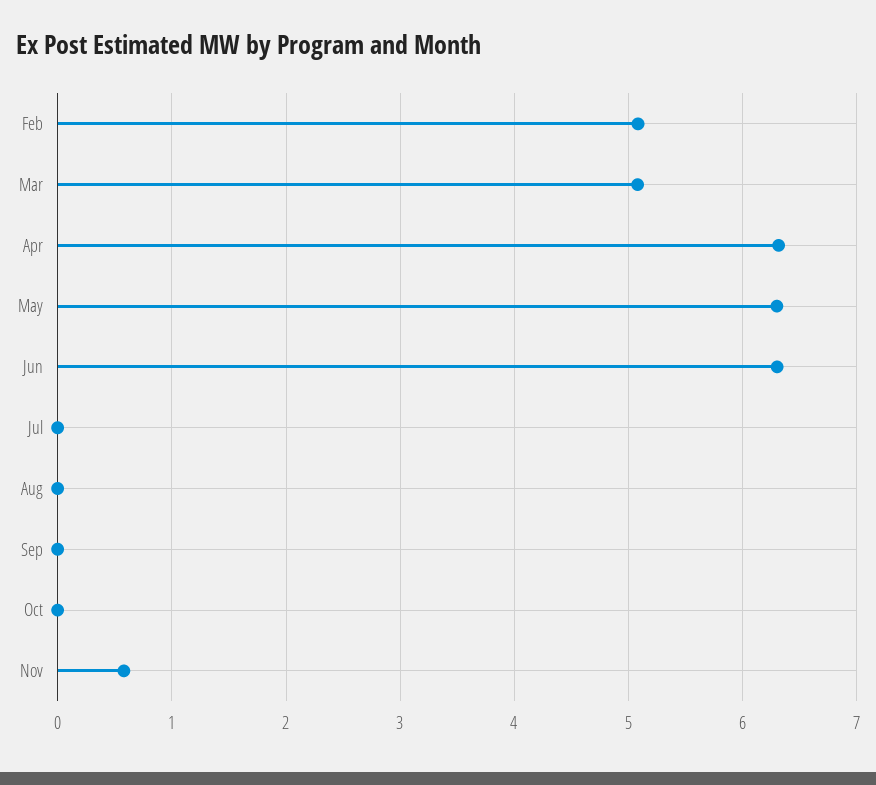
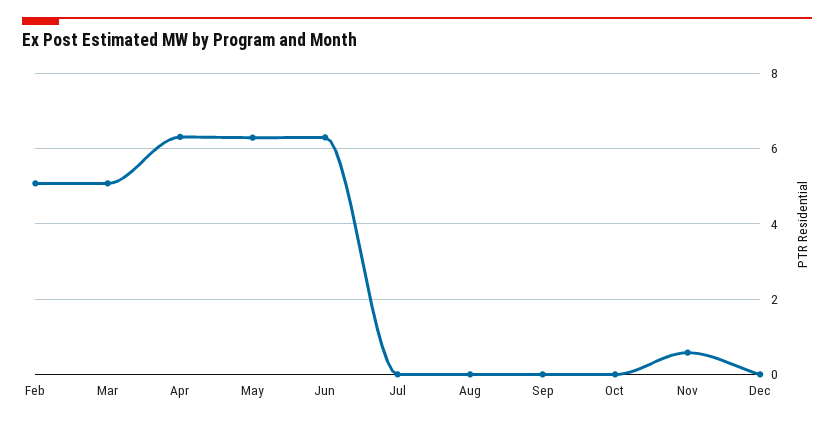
Dec: none -> 0

